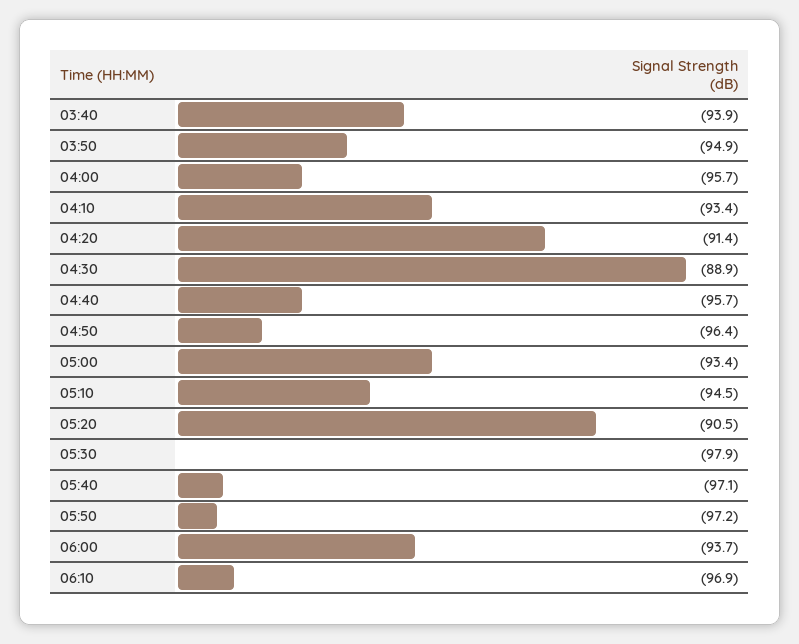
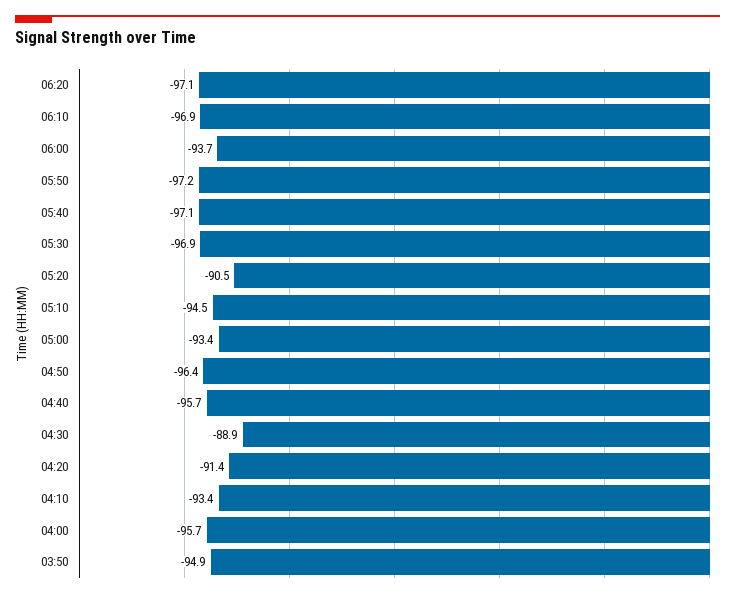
03:40: -93.9 -> none
05:30: -97.9 -> -96.9
06:20: none -> -97.1

